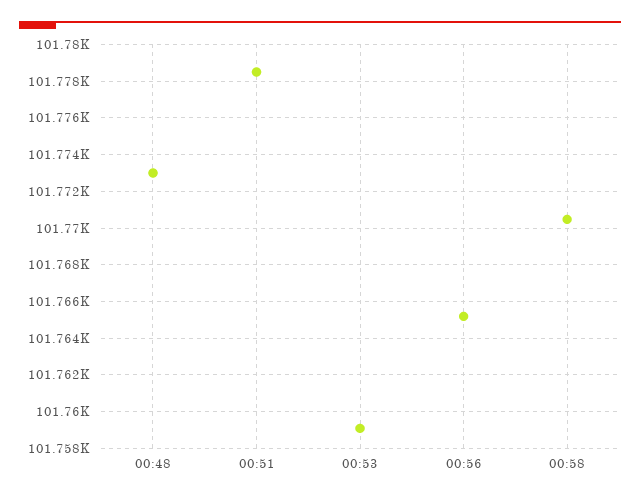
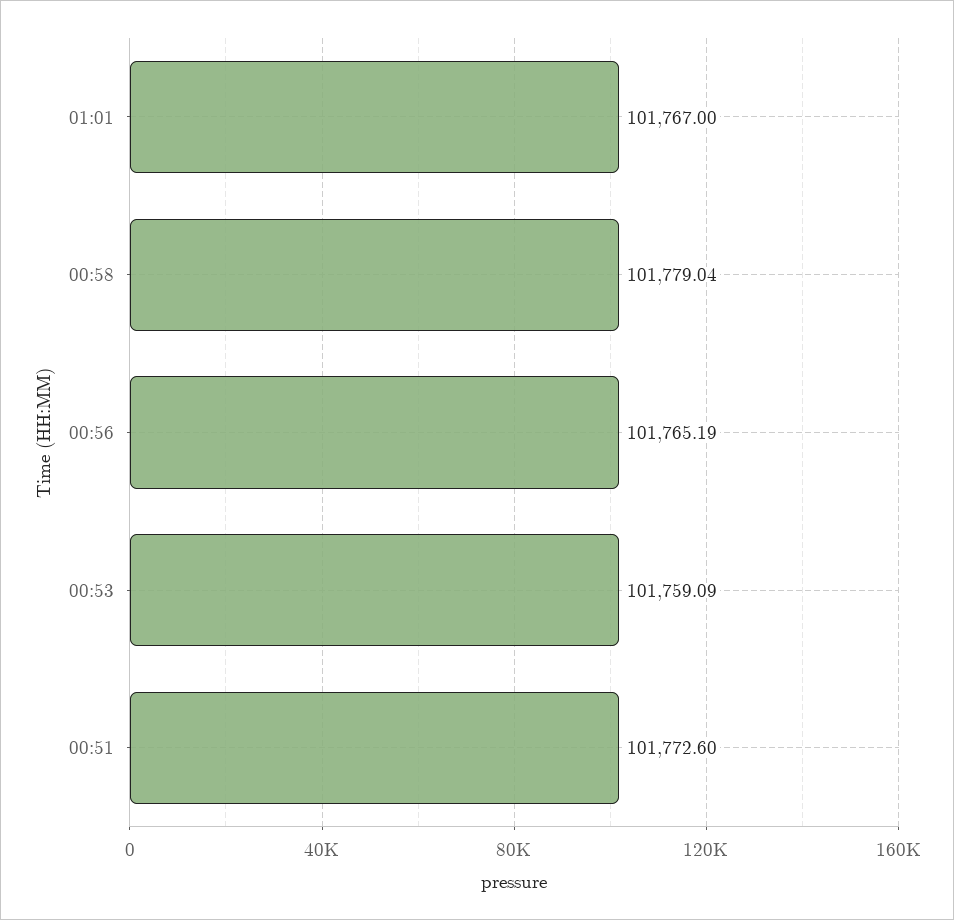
00:48: 101773 -> none
00:51: 101778.5 -> 101772.6
00:58: 101770.5 -> 101779.04
01:01: none -> 101767

